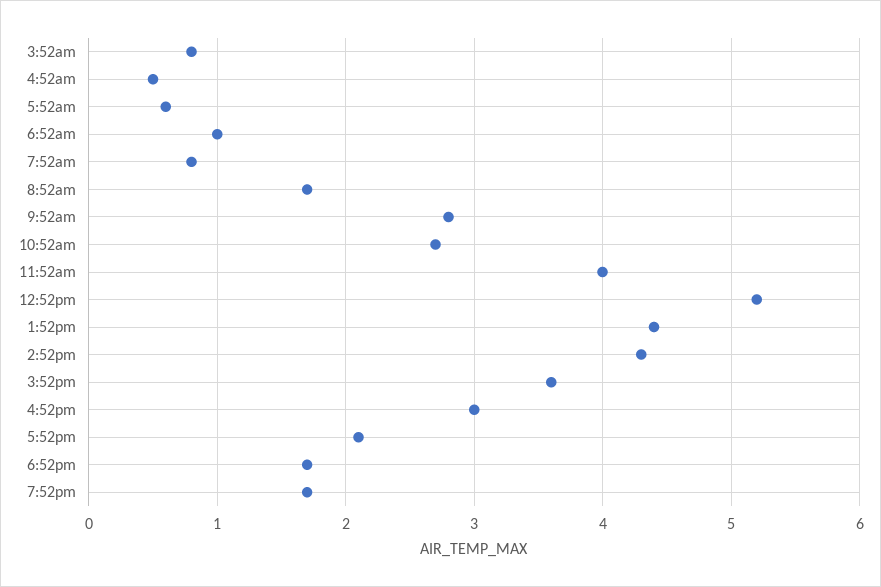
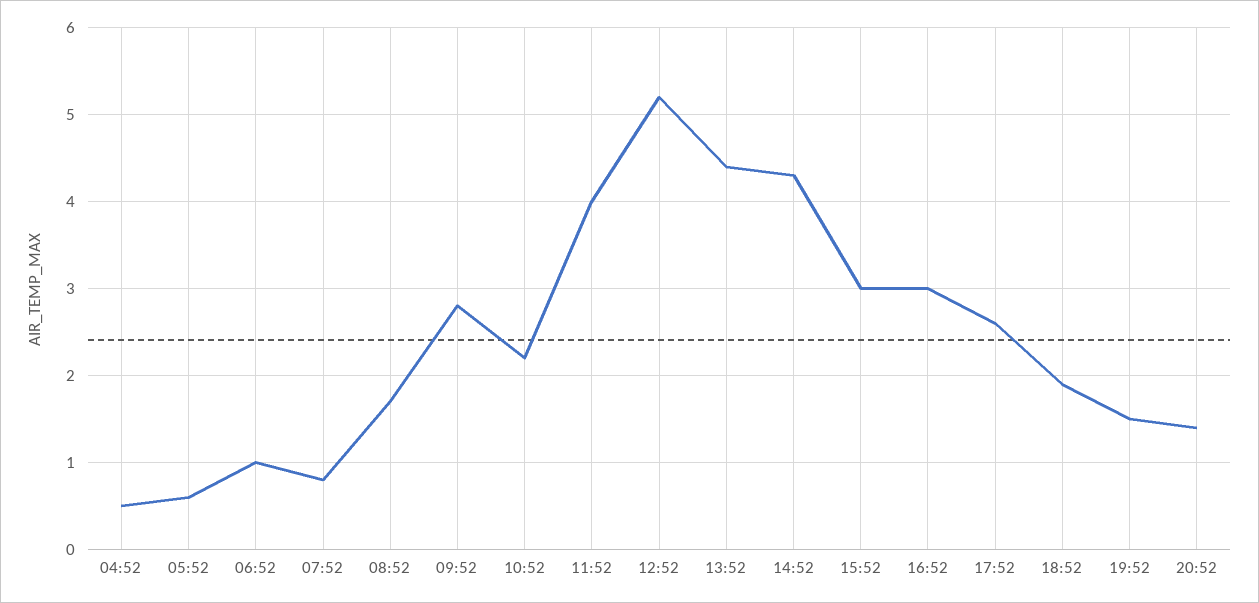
3:52am: 0.8 -> none
10:52am: 2.7 -> 2.2
3:52pm: 3.6 -> 3
5:52pm: 2.1 -> 2.6
6:52pm: 1.7 -> 1.9
7:52pm: 1.7 -> 1.5
20:52: none -> 1.4

